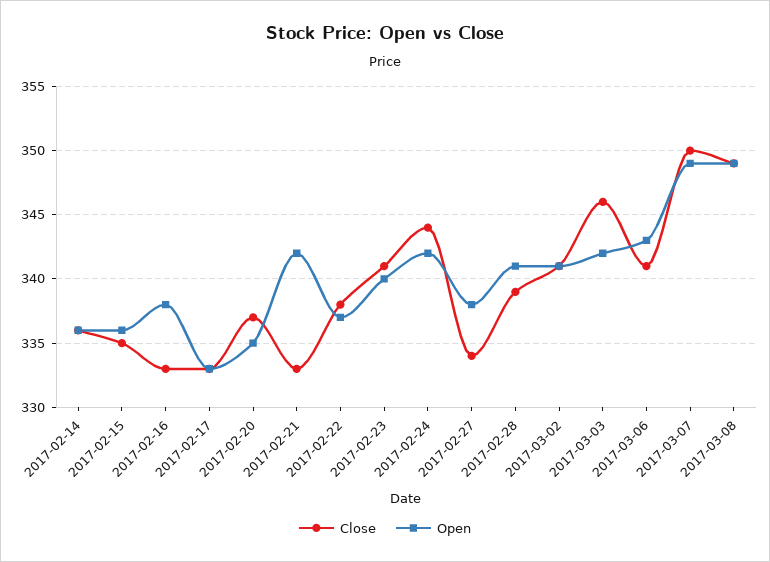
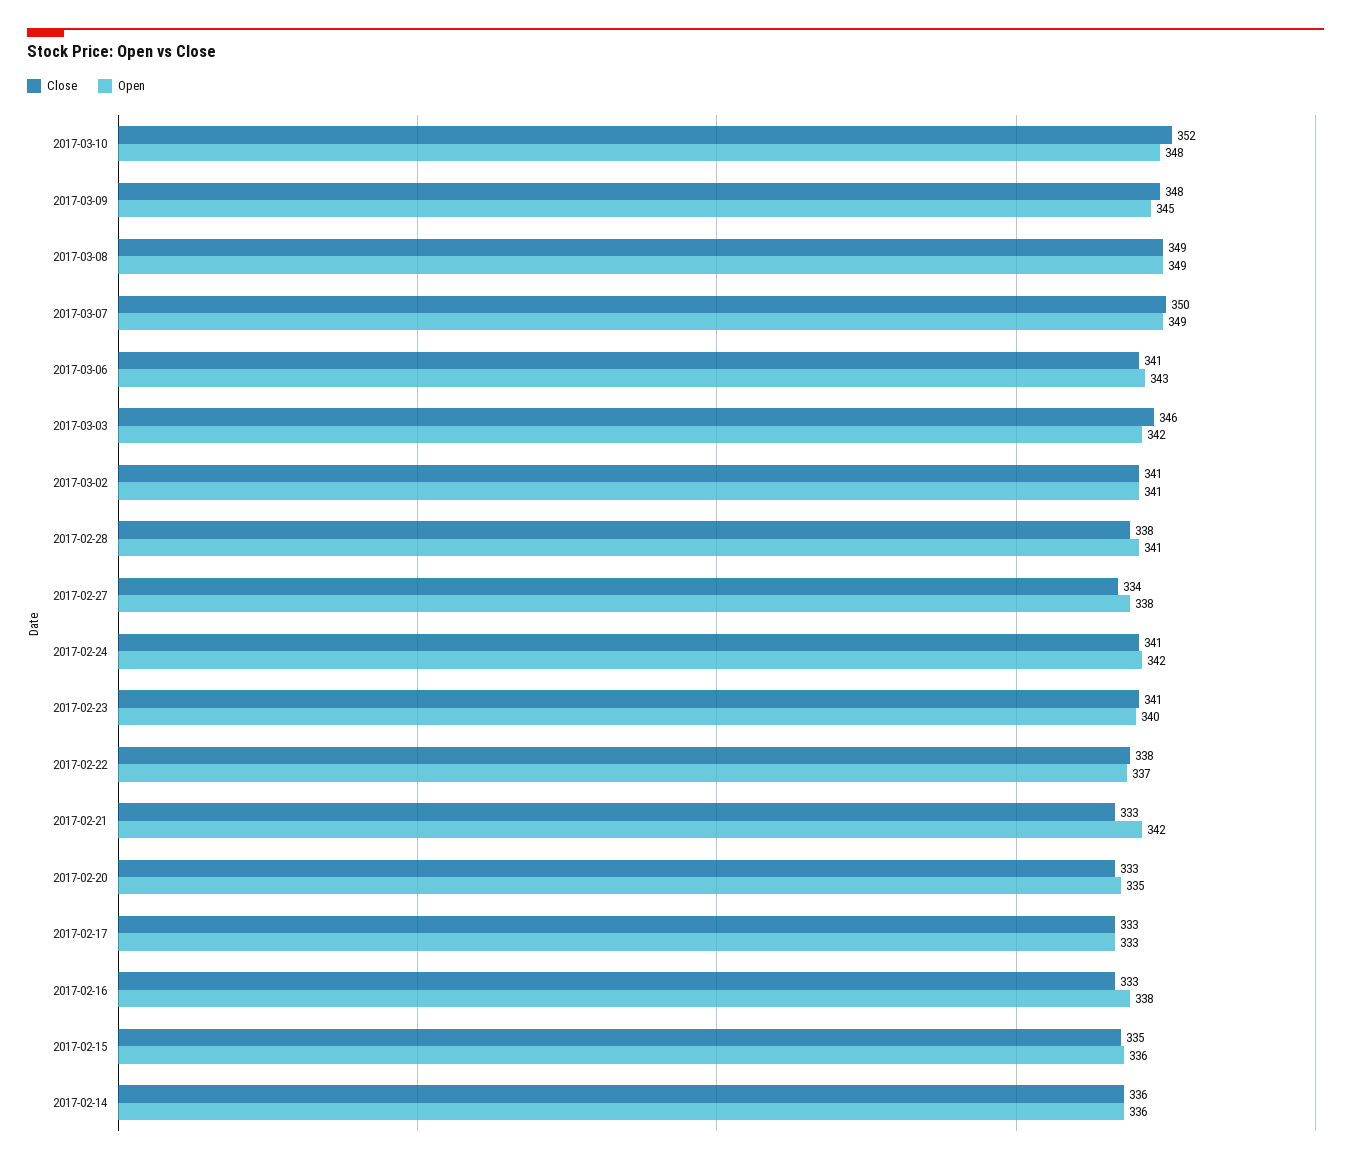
Close, 2017-02-20: 337 -> 333
Close, 2017-02-24: 344 -> 341
Close, 2017-02-28: 339 -> 338
Close, 2017-03-10: none -> 352
Open, 2017-03-10: none -> 348
Close, 2017-03-09: none -> 348
Open, 2017-03-09: none -> 345

